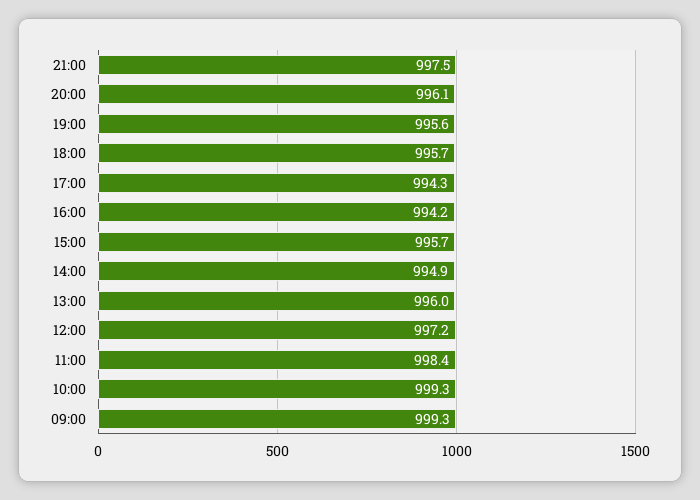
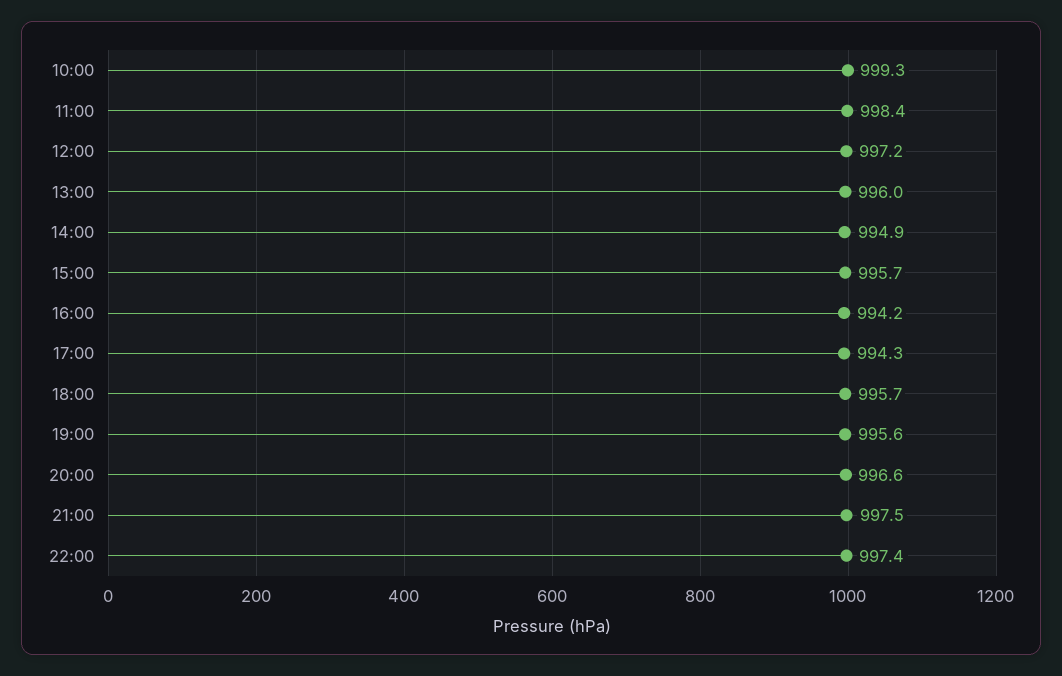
20:00: 996.1 -> 996.6
09:00: 999.3 -> none
22:00: none -> 997.4

